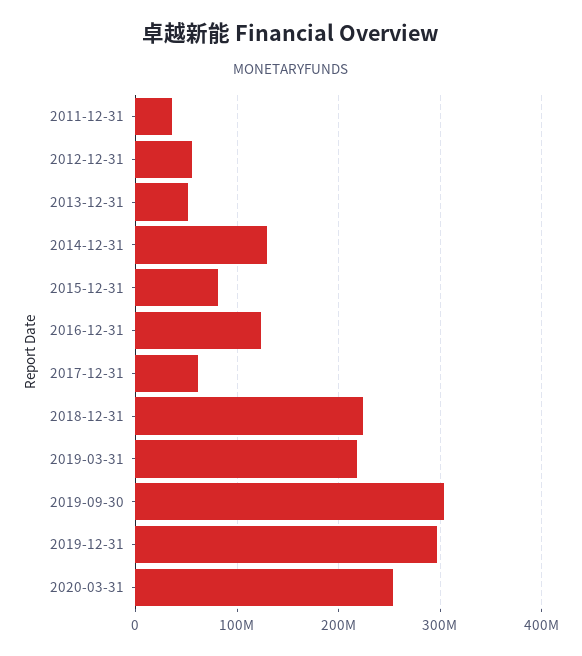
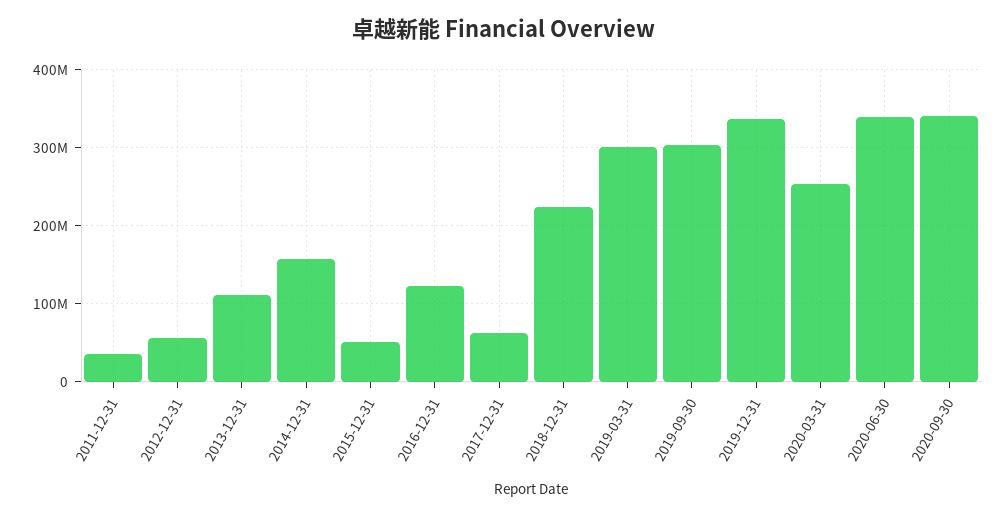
2013-12-31: 50000000 -> 110000000
2014-12-31: 130000000 -> 160000000
2015-12-31: 80000000 -> 50000000
2019-03-31: 220000000 -> 300000000
2019-12-31: 300000000 -> 340000000
2020-06-30: none -> 340000000
2020-09-30: none -> 340000000

